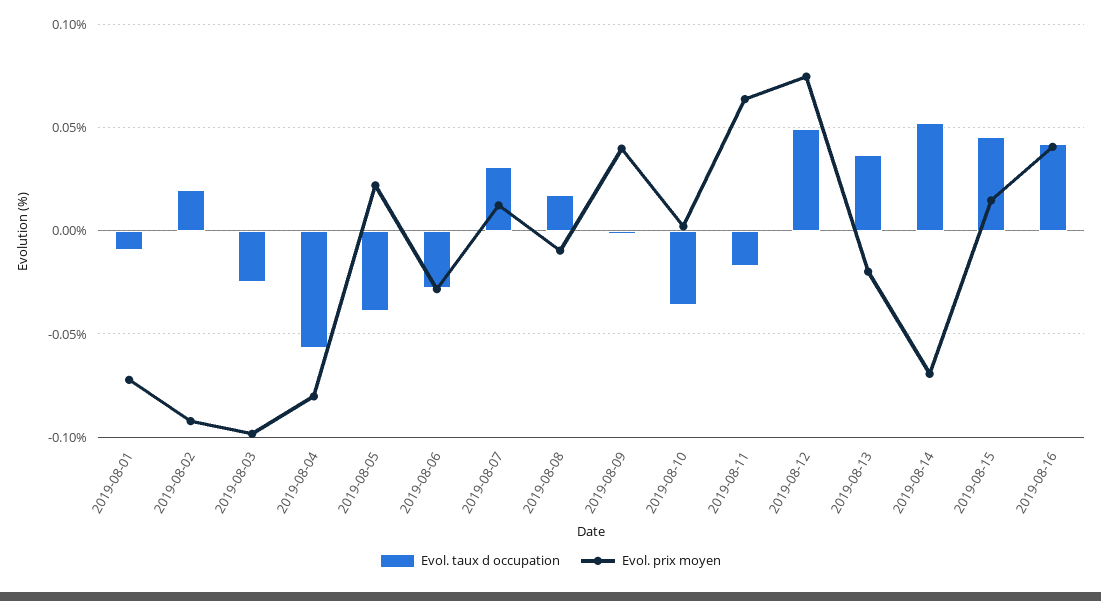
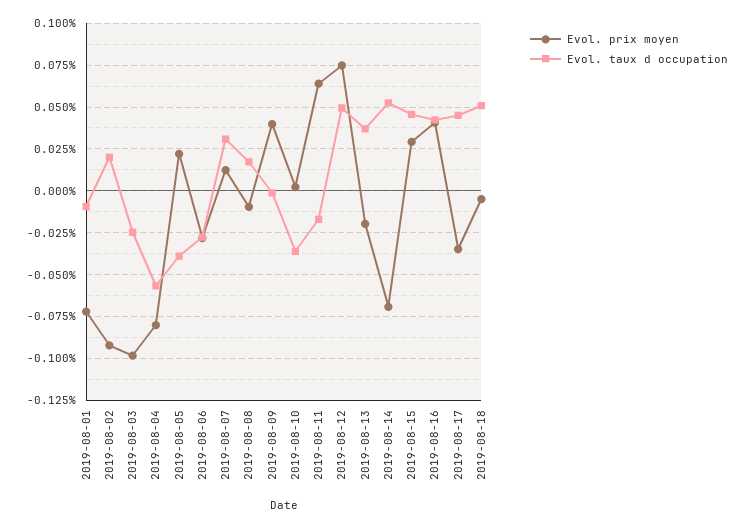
Evol. prix moyen, 2019-08-15: 0.015 -> 0.03
Evol. prix moyen, 2019-08-17: none -> -0.035
Evol. taux d occupation, 2019-08-17: none -> 0.045
Evol. prix moyen, 2019-08-18: none -> -0.005
Evol. taux d occupation, 2019-08-18: none -> 0.05

